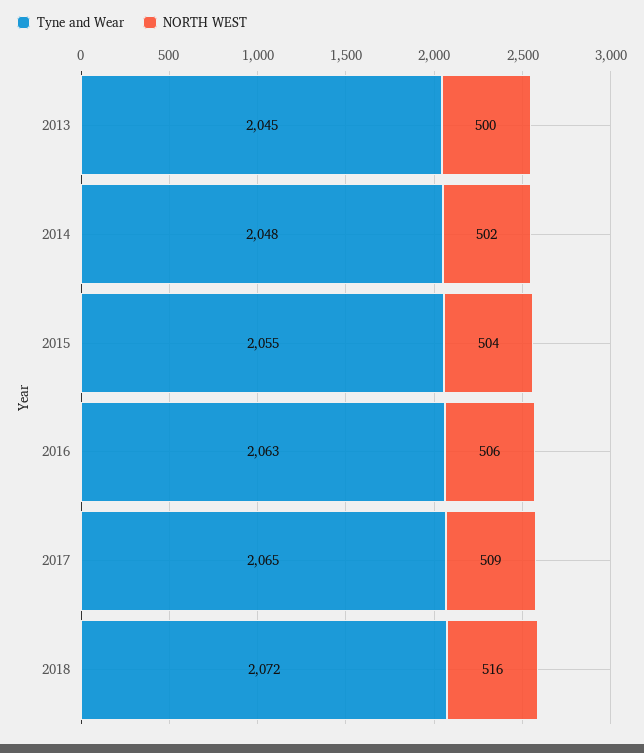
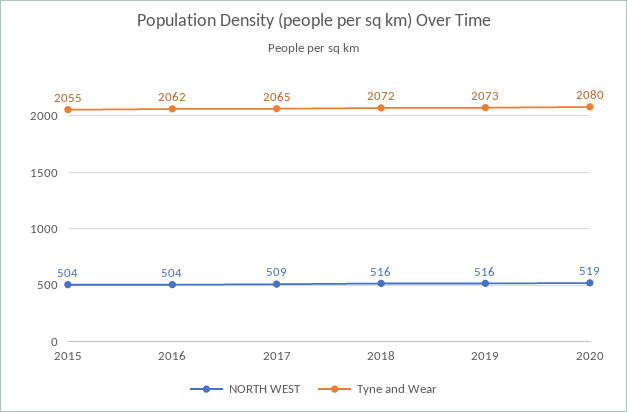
Tyne and Wear, 2013: 2045 -> none
NORTH WEST, 2013: 500 -> none
Tyne and Wear, 2014: 2048 -> none
NORTH WEST, 2014: 502 -> none
Tyne and Wear, 2016: 2063 -> 2062
NORTH WEST, 2016: 506 -> 504
NORTH WEST, 2019: none -> 516
Tyne and Wear, 2019: none -> 2073
NORTH WEST, 2020: none -> 519
Tyne and Wear, 2020: none -> 2080

